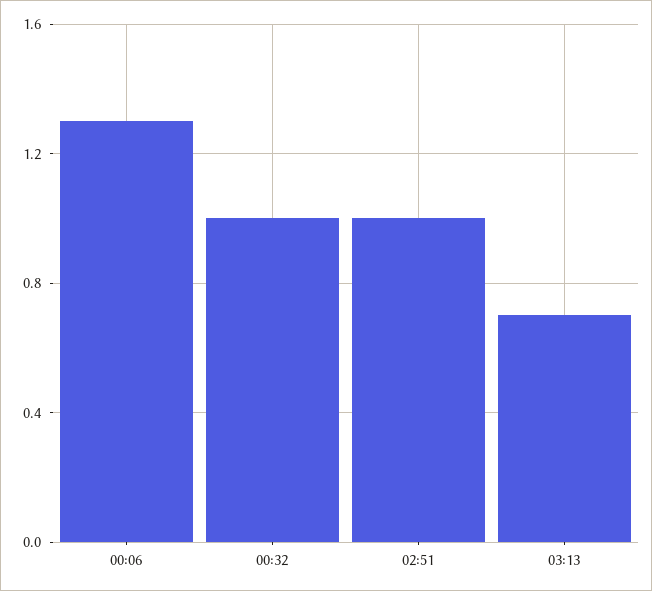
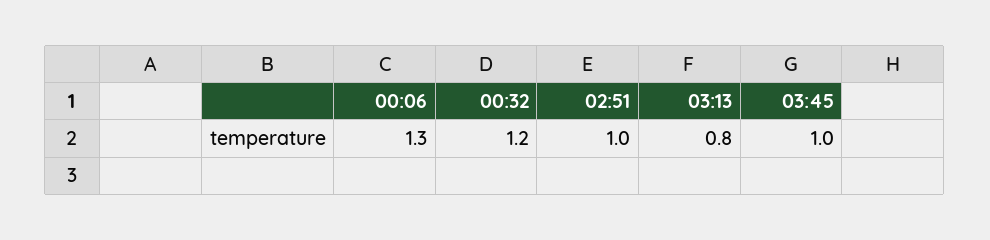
00:32: 1 -> 1.2
03:13: 0.7 -> 0.8
03:45: none -> 1

